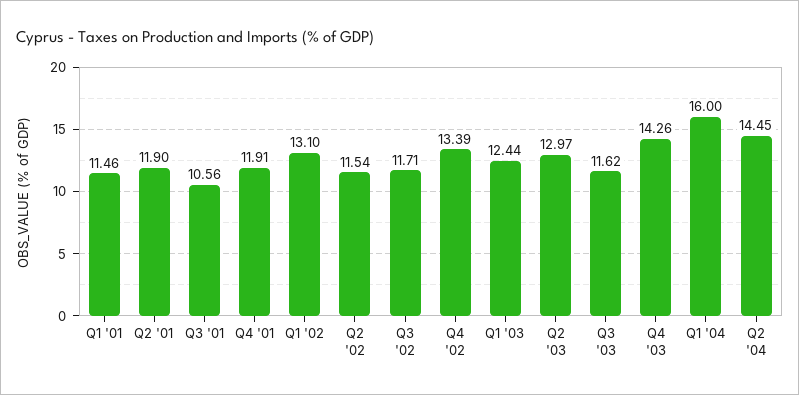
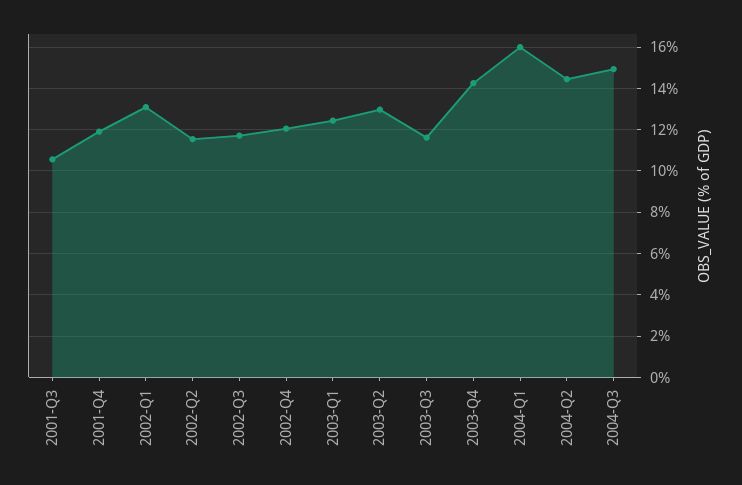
Q1 '01: 11.46 -> none
Q2 '01: 11.9 -> none
Q4 '02: 13.39 -> 12
2004-Q3: none -> 15

